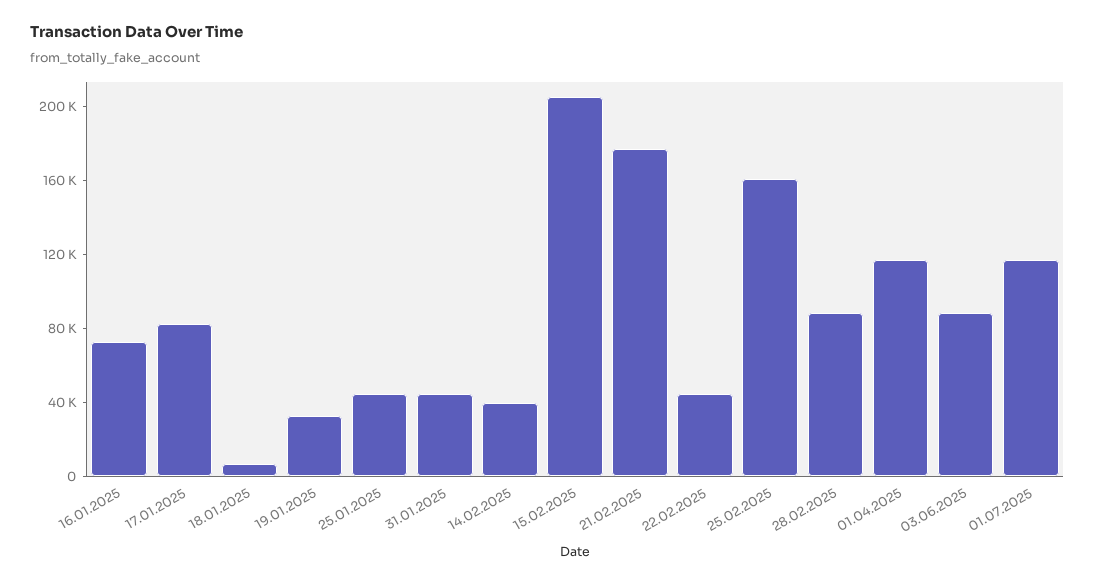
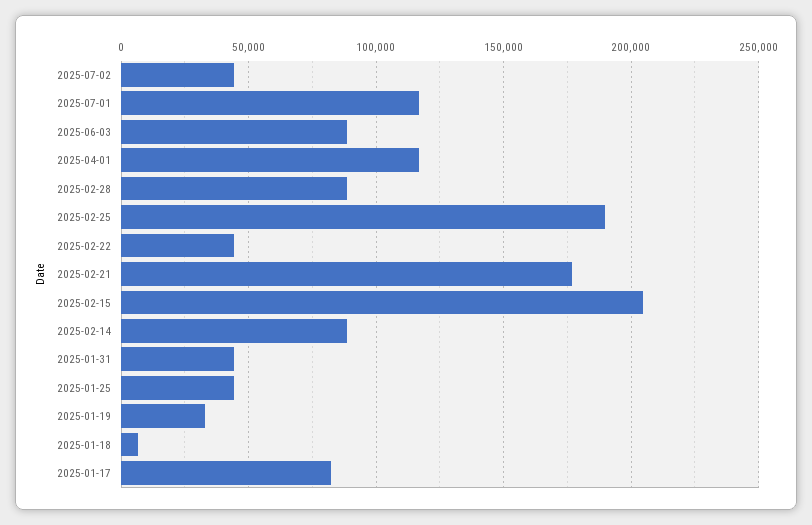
16.01.2025: 70000 -> none
14.02.2025: 40000 -> 90000
25.02.2025: 160000 -> 190000
2025-07-02: none -> 45000

